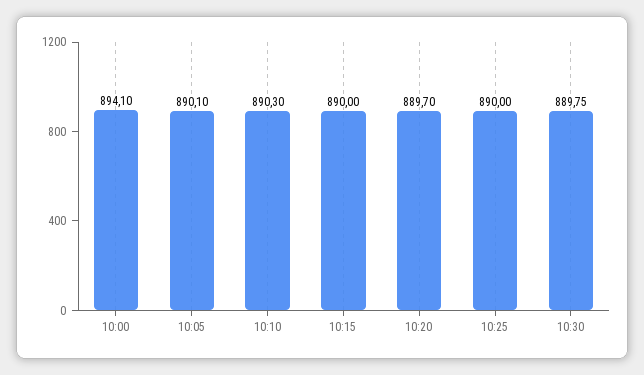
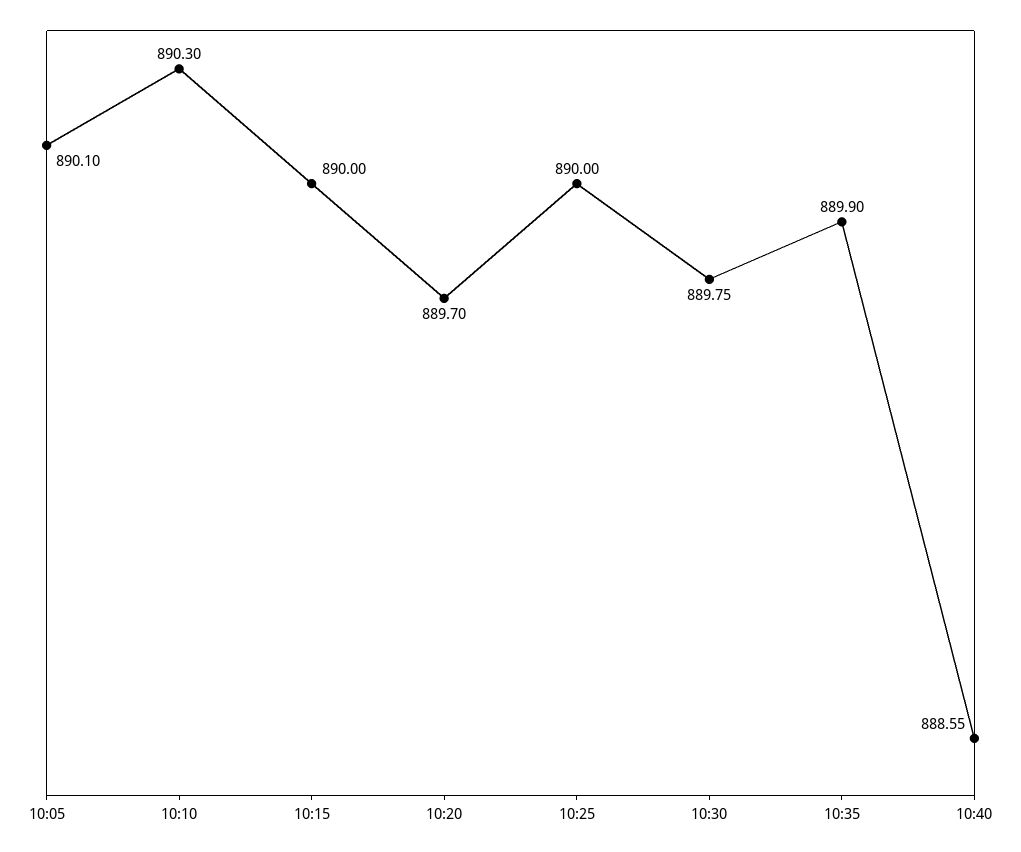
10:00: 894.1 -> none
10:35: none -> 889.9
10:40: none -> 888.55

